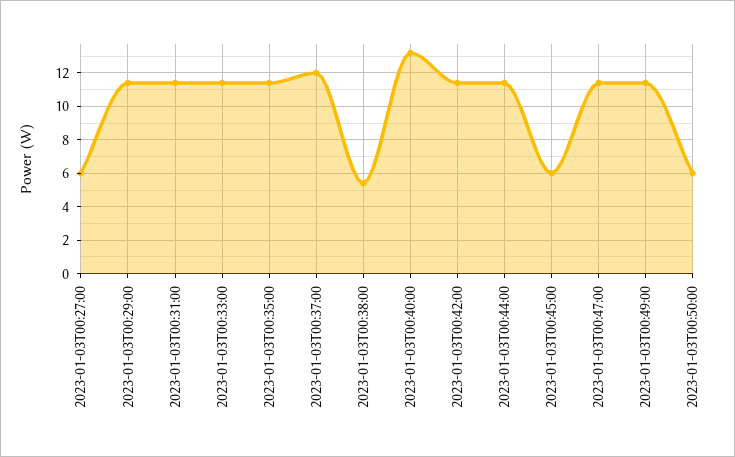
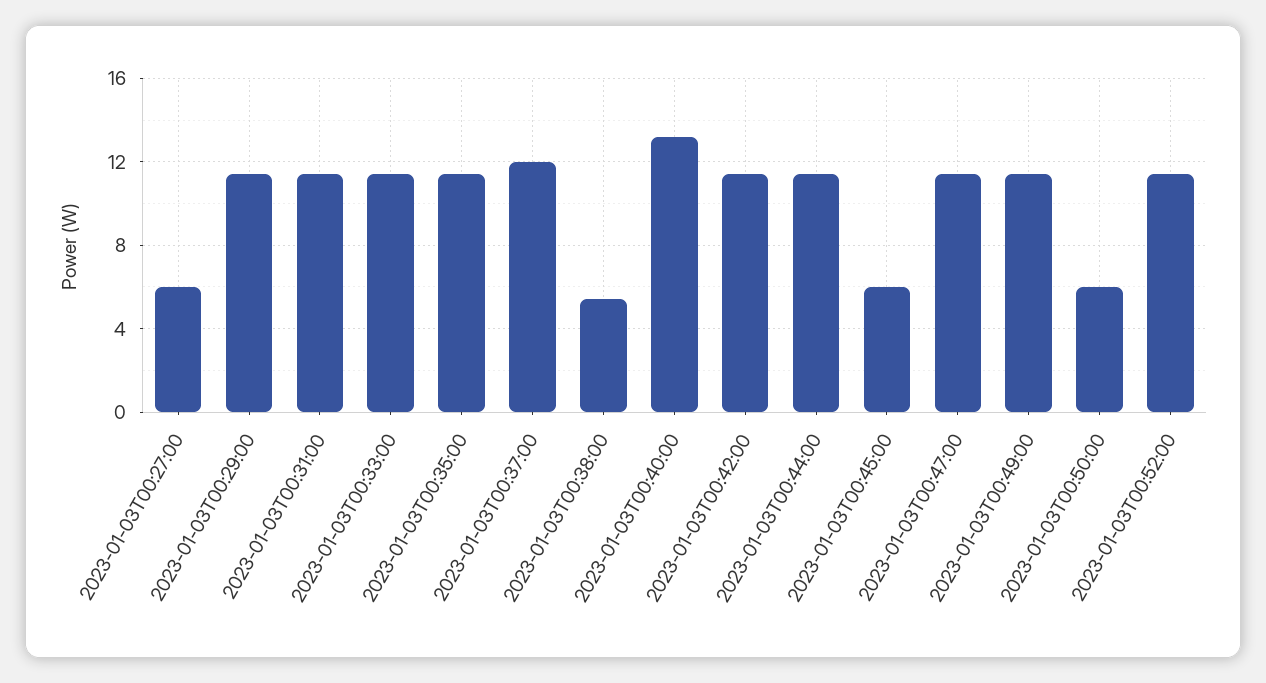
2023-01-03T00:52:00: none -> 11.5

